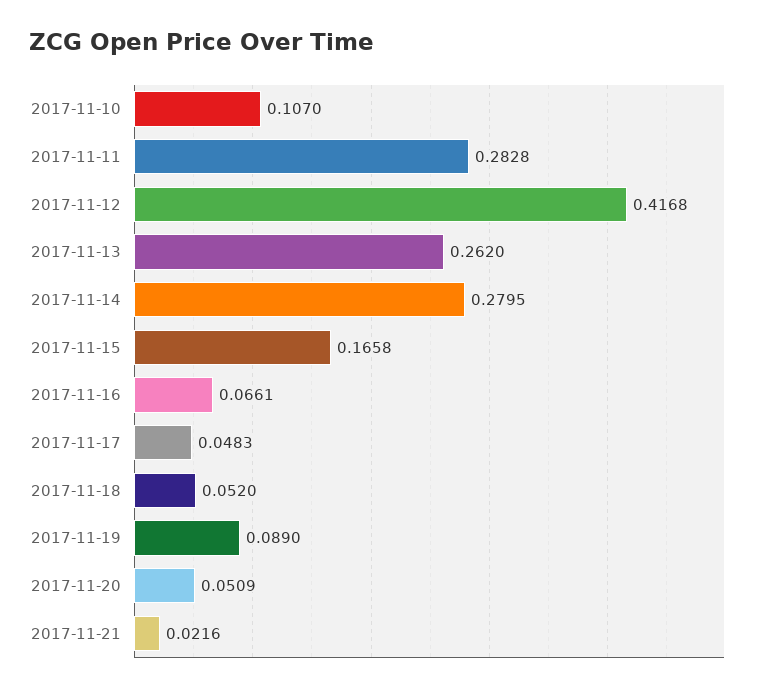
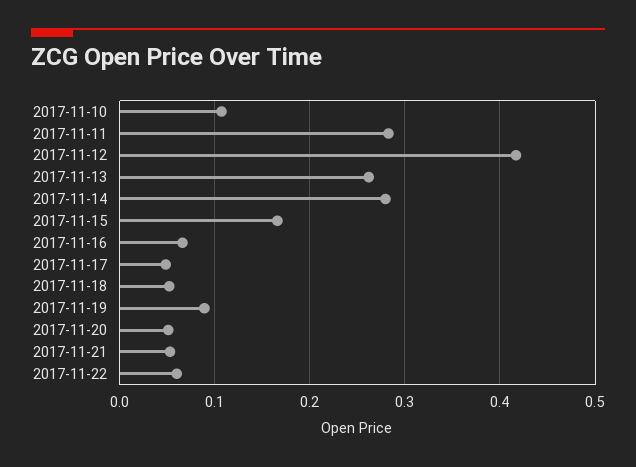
2017-11-21: 0.0216 -> 0.05
2017-11-22: none -> 0.06

